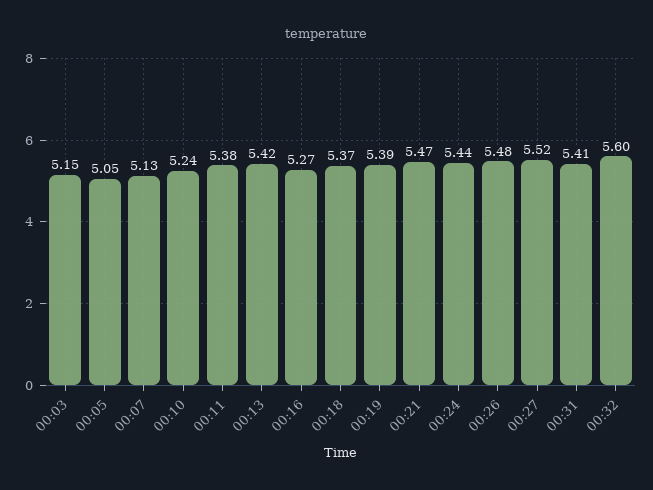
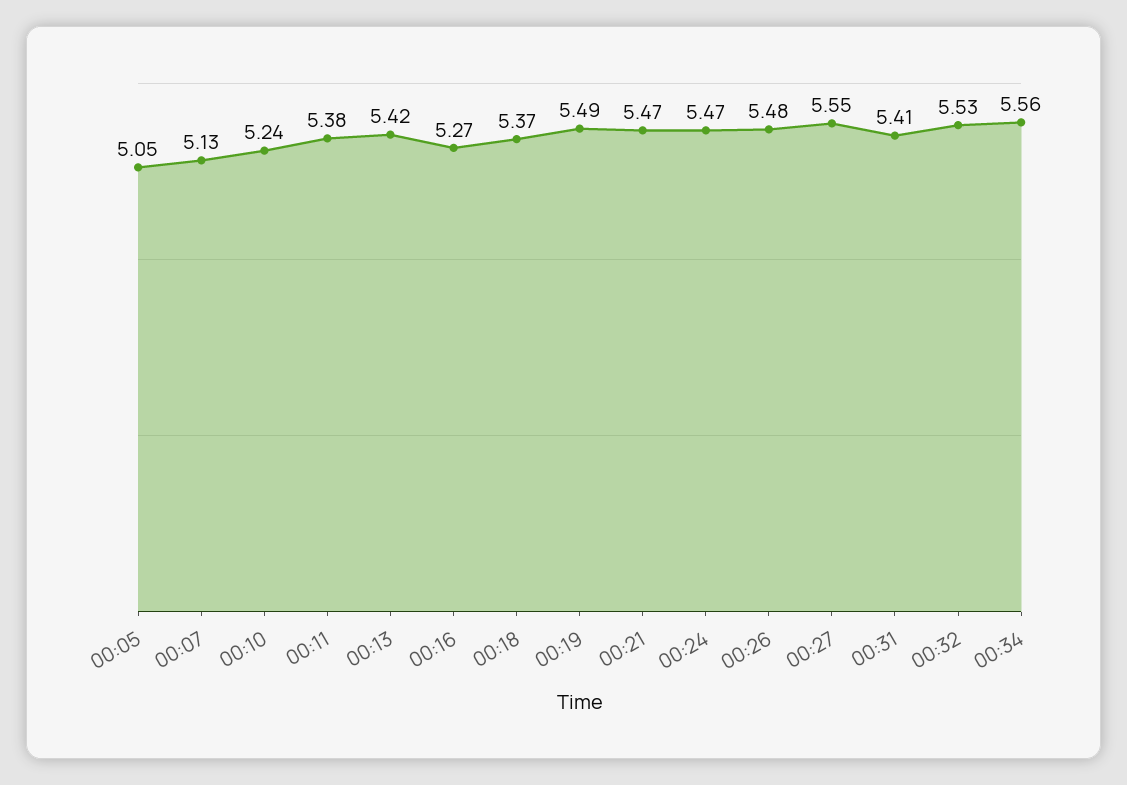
00:03: 5.15 -> none
00:19: 5.39 -> 5.49
00:24: 5.44 -> 5.47
00:27: 5.52 -> 5.55
00:32: 5.6 -> 5.53
00:34: none -> 5.56

